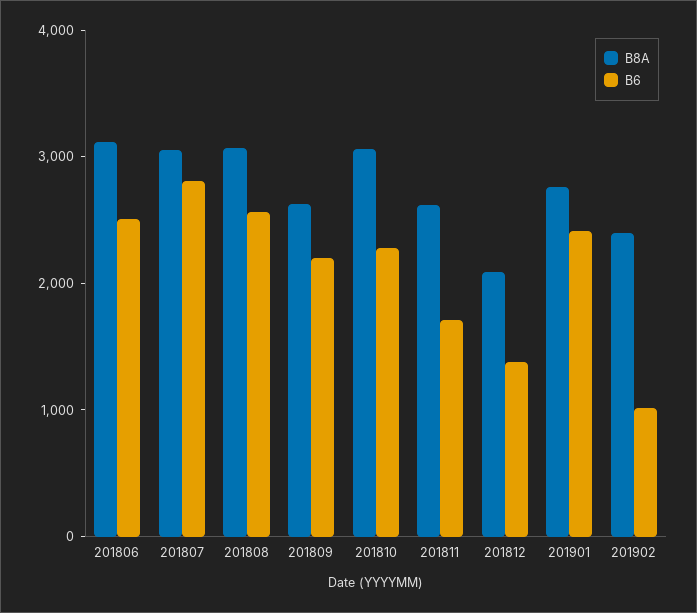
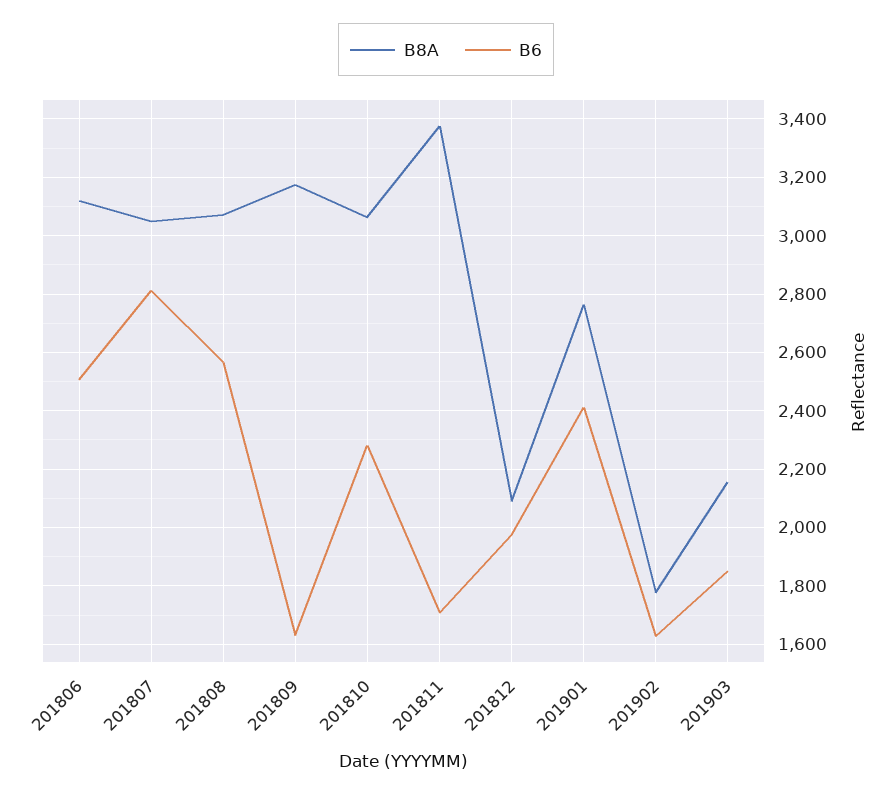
B8A, 201809: 2600 -> 3175
B6, 201809: 2200 -> 1625
B8A, 201811: 2600 -> 3375
B6, 201812: 1400 -> 1975
B8A, 201902: 2400 -> 1775
B6, 201902: 1000 -> 1625
B8A, 201903: none -> 2150
B6, 201903: none -> 1850

